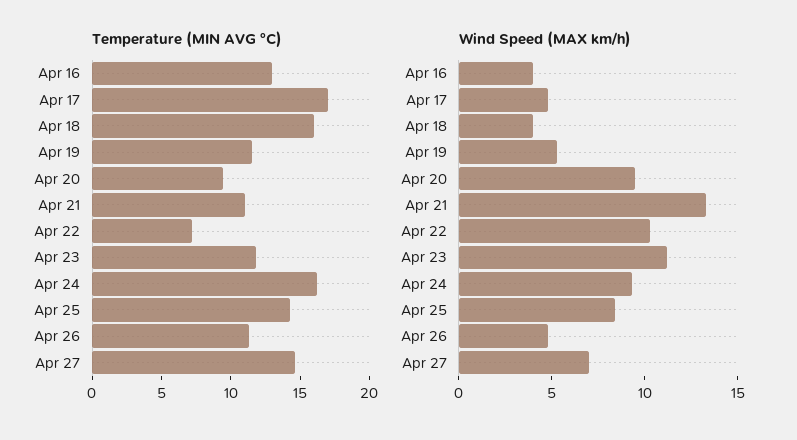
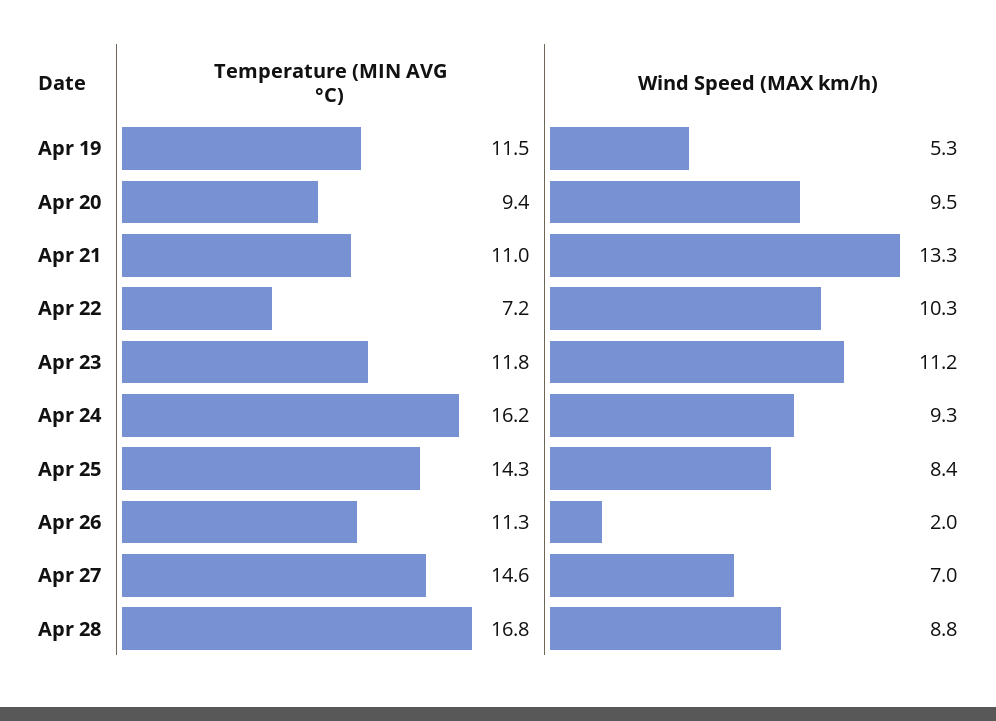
Temperature (MIN AVG °C), Apr 16: 13 -> none
Temperature (MIN AVG °C), Apr 17: 17 -> none
Temperature (MIN AVG °C), Apr 18: 16 -> none
Wind Speed (MAX km/h), Apr 16: 4 -> none
Wind Speed (MAX km/h), Apr 17: 5 -> none
Wind Speed (MAX km/h), Apr 18: 4 -> none
Wind Speed (MAX km/h), Apr 26: 5 -> 2
Temperature (MIN AVG °C), Apr 28: none -> 16.8
Wind Speed (MAX km/h), Apr 28: none -> 8.8

